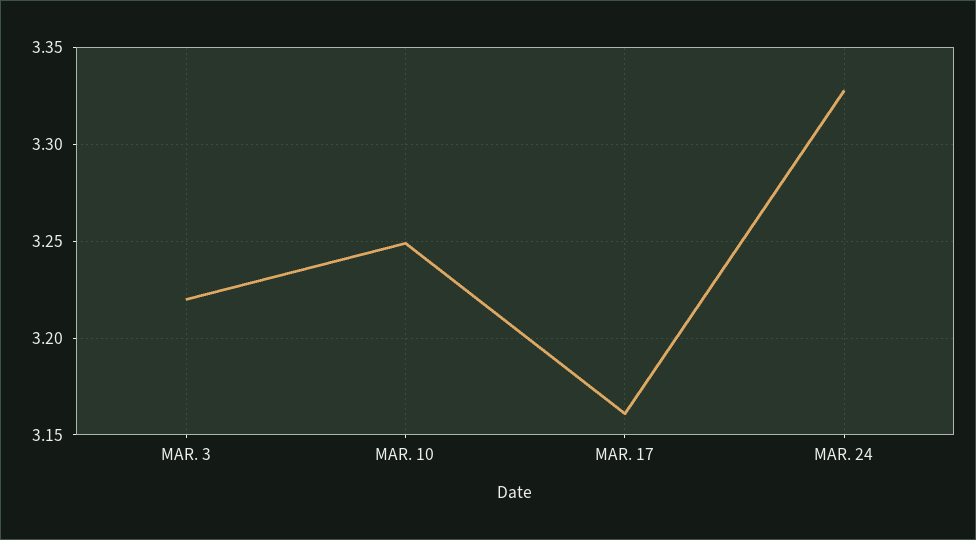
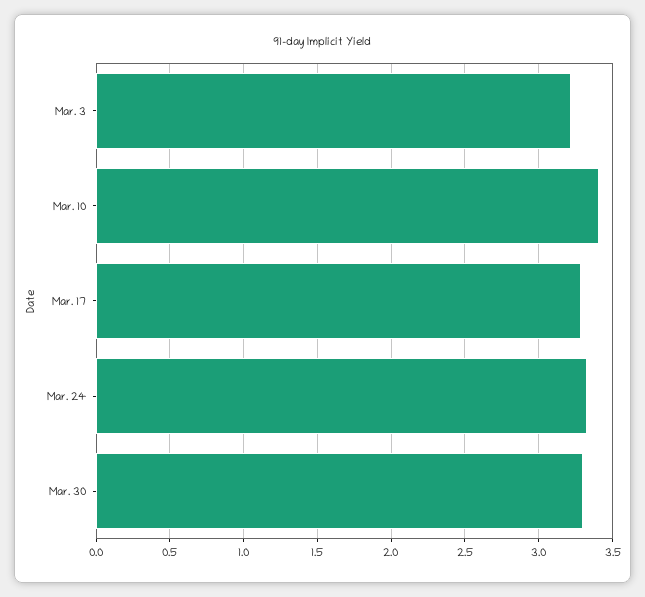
MAR. 10: 3.25 -> 3.4
MAR. 17: 3.16 -> 3.3
Mar. 30: none -> 3.3

